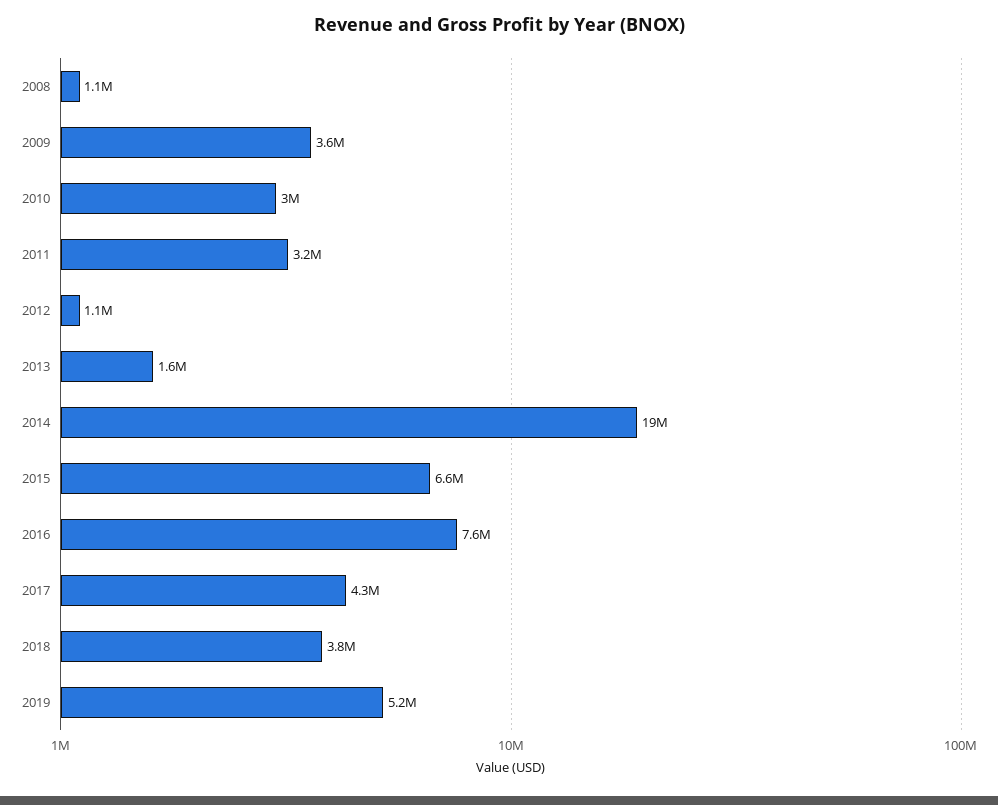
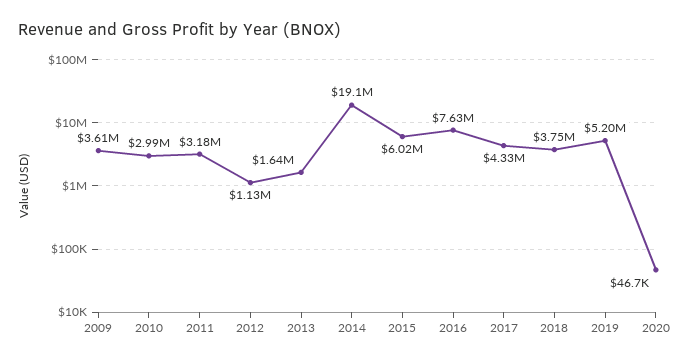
2008: 1100000 -> none
2015: 6600000 -> 6020000
2020: none -> 46700

